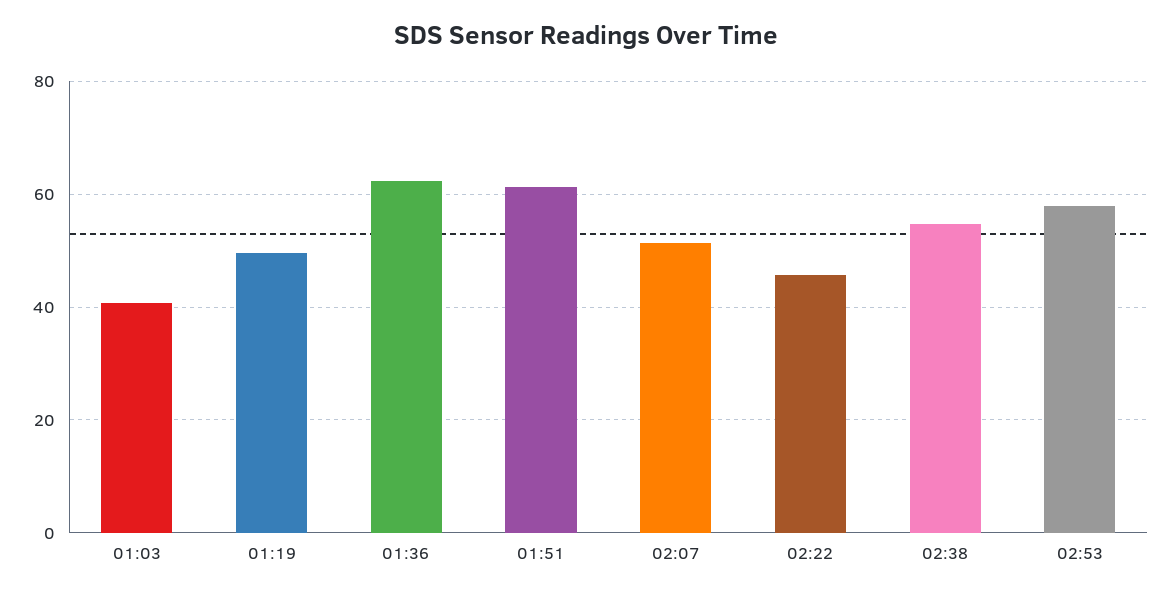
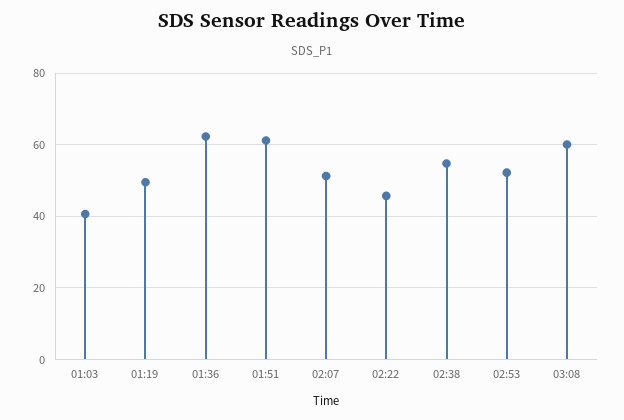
02:53: 58 -> 52
03:08: none -> 60

